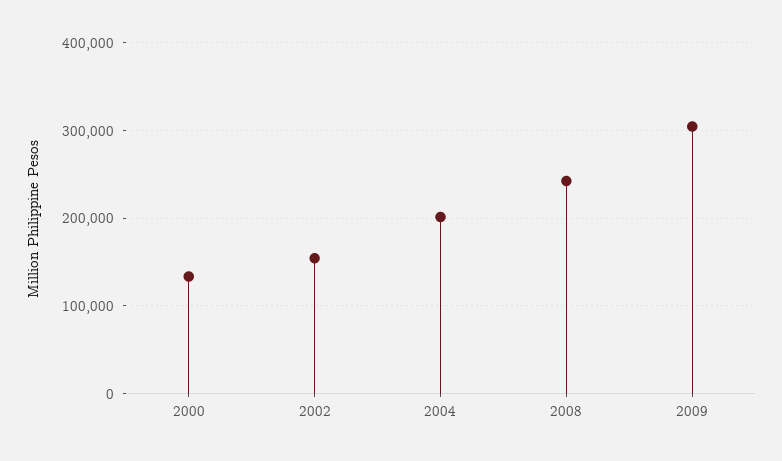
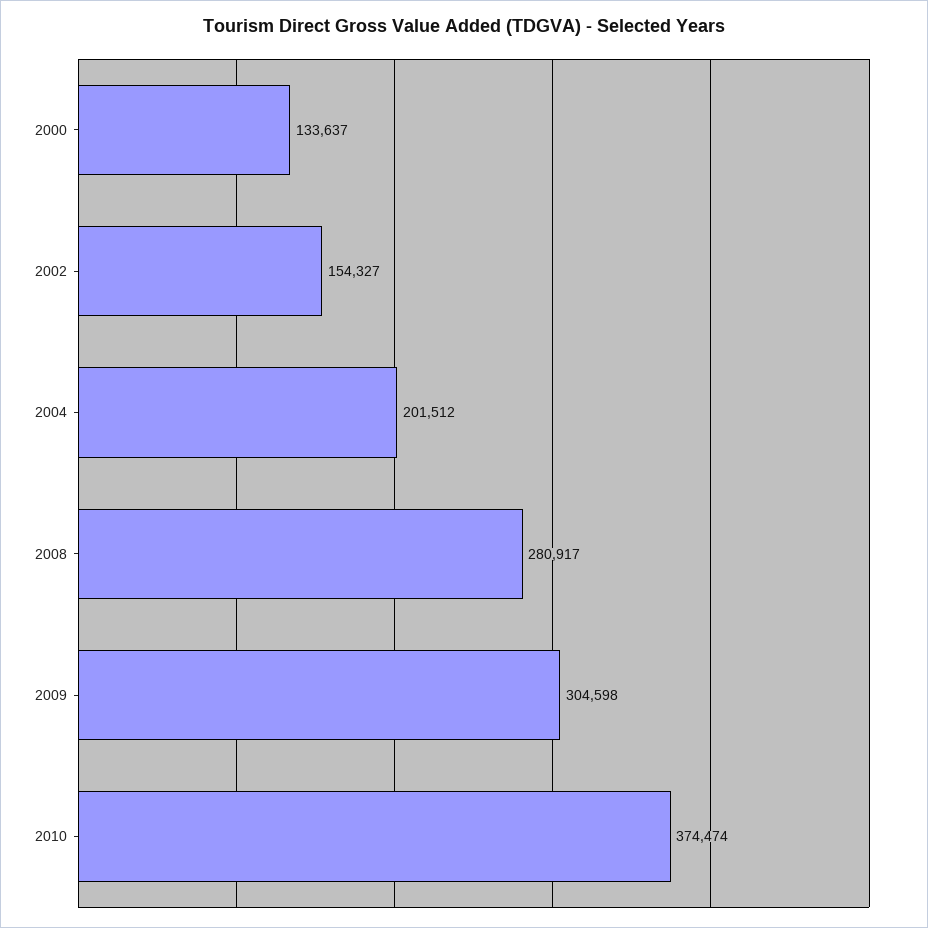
2008: 240000 -> 280917
2010: none -> 374474

